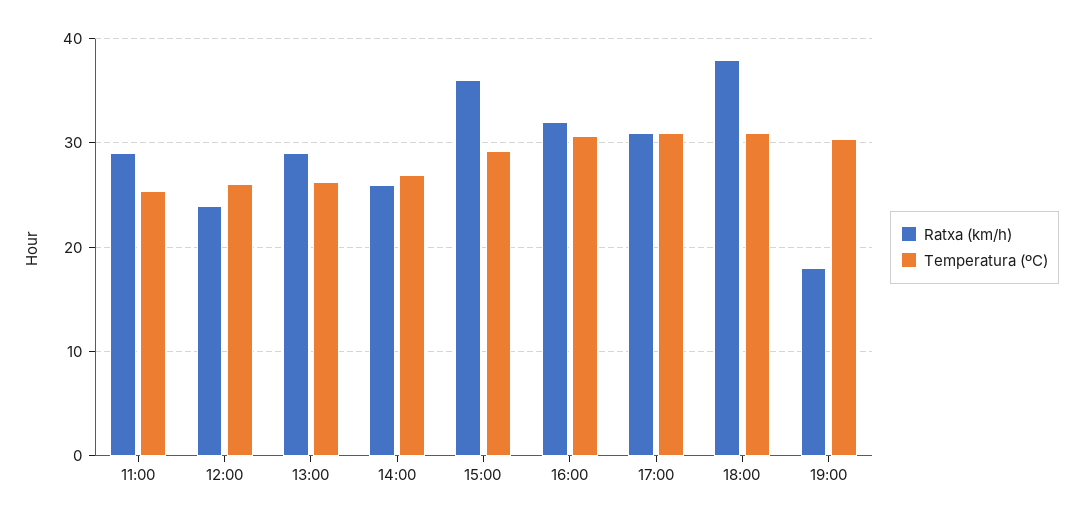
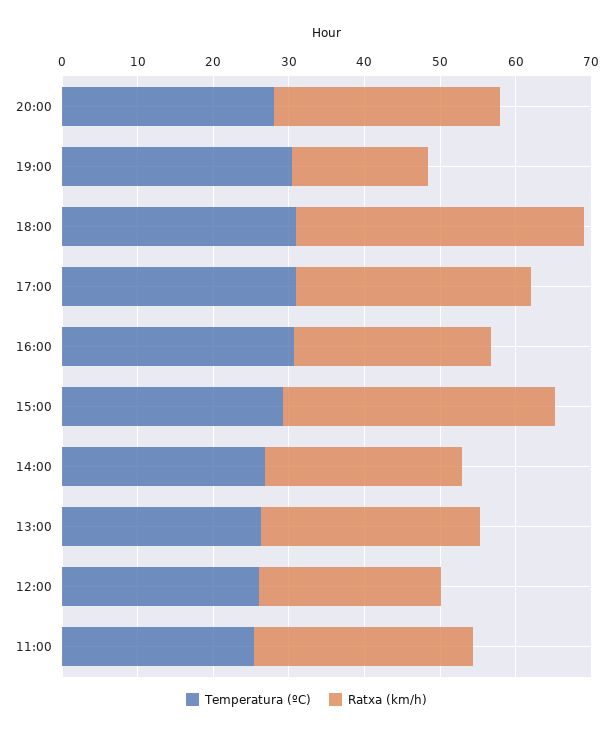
Ratxa (km/h), 16:00: 32 -> 26
Temperatura (ºC), 20:00: none -> 28
Ratxa (km/h), 20:00: none -> 30

